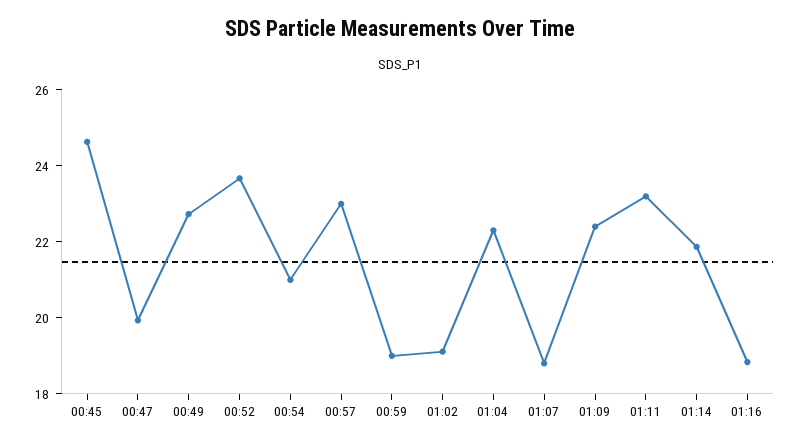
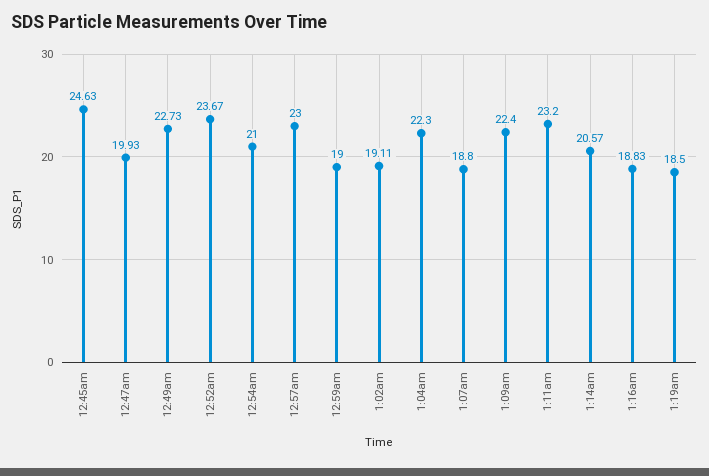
01:14: 22 -> 20.57
1:19am: none -> 18.5

